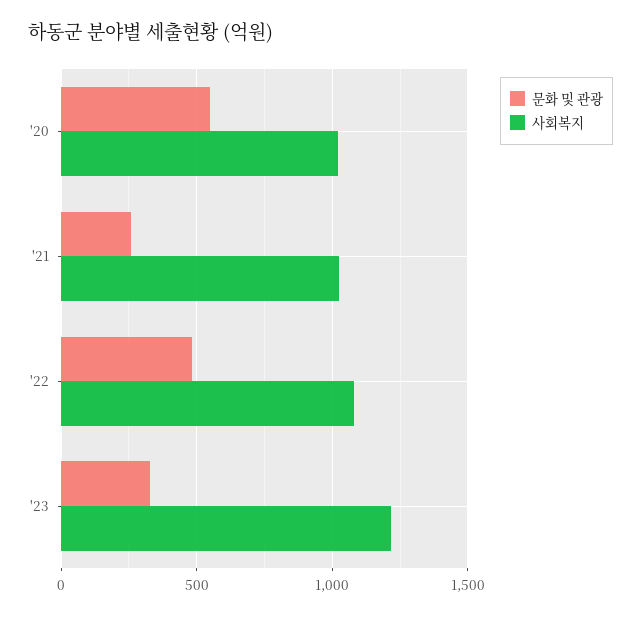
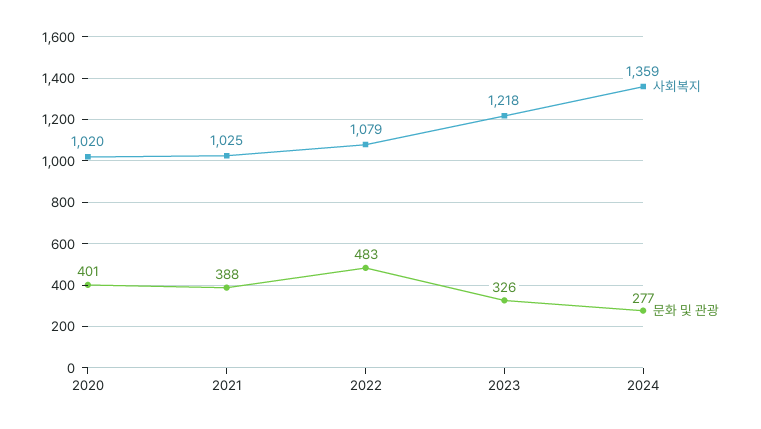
문화 및 관광, '20: 550 -> 401
문화 및 관광, '21: 250 -> 388
사회복지, 2024: none -> 1359
문화 및 관광, 2024: none -> 277

